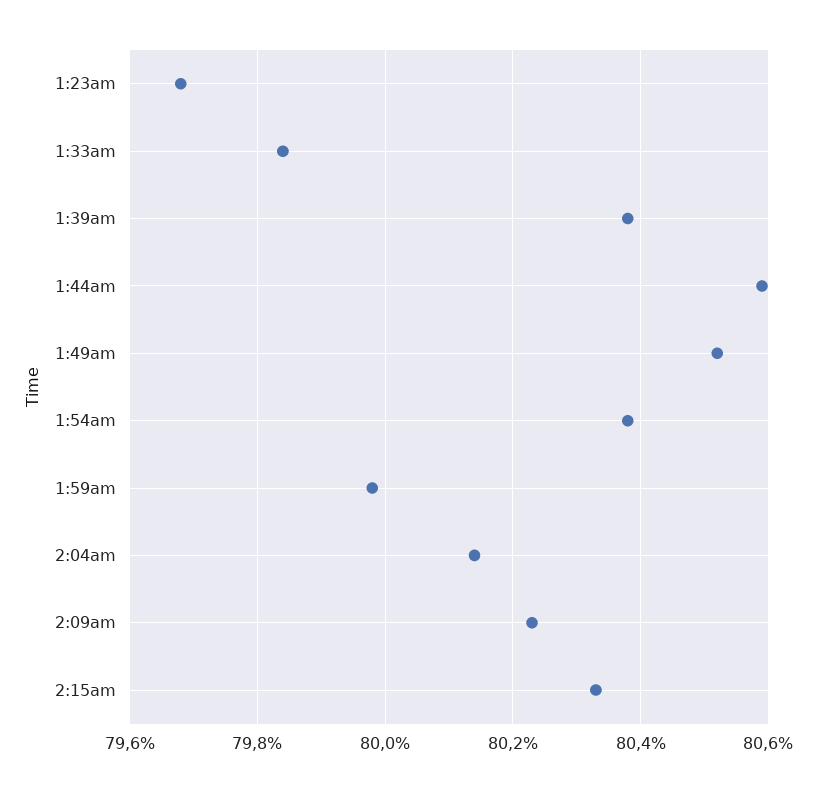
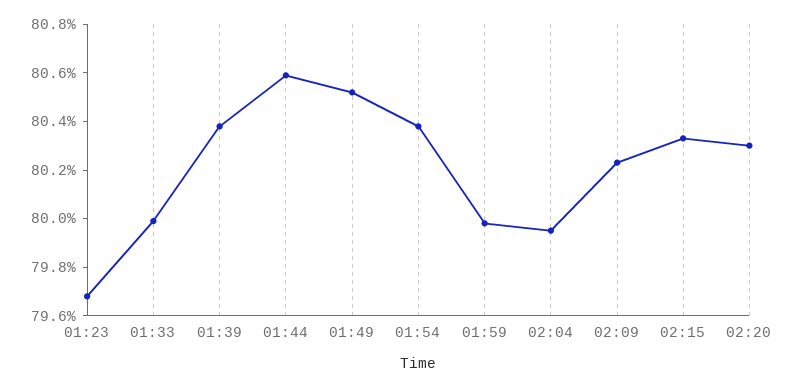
1:33am: 79.85 -> 80
2:04am: 80.15 -> 79.95
02:20: none -> 80.3

